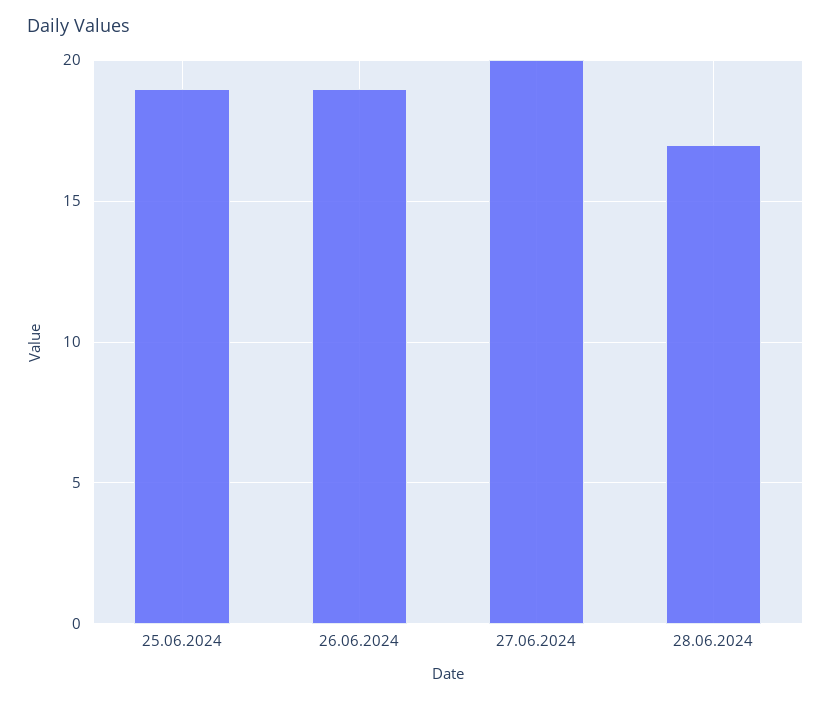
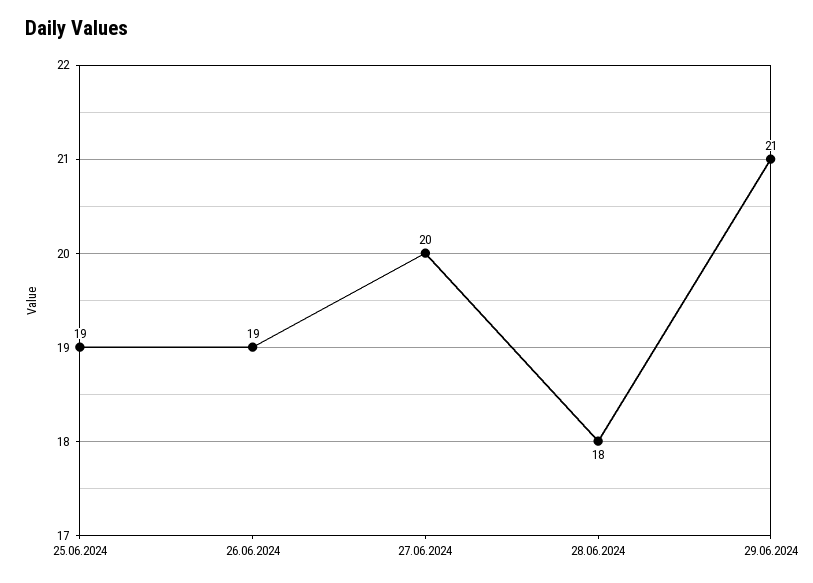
28.06.2024: 17 -> 18
29.06.2024: none -> 21

